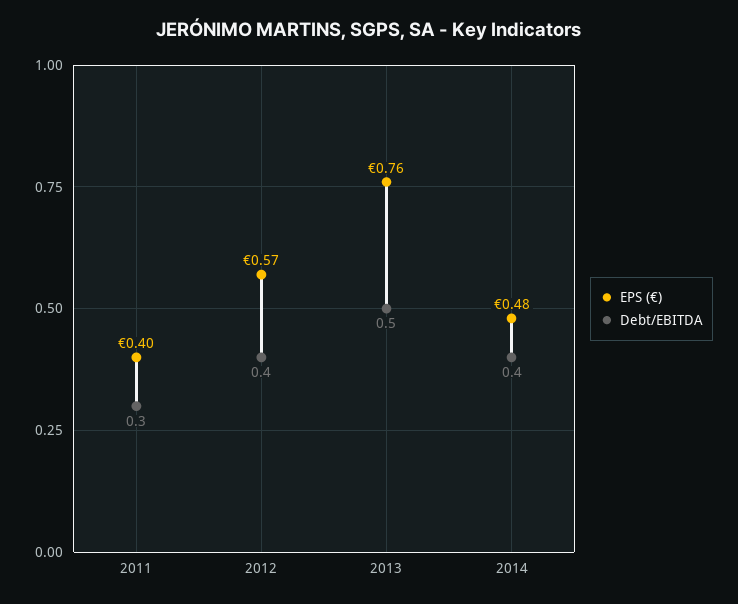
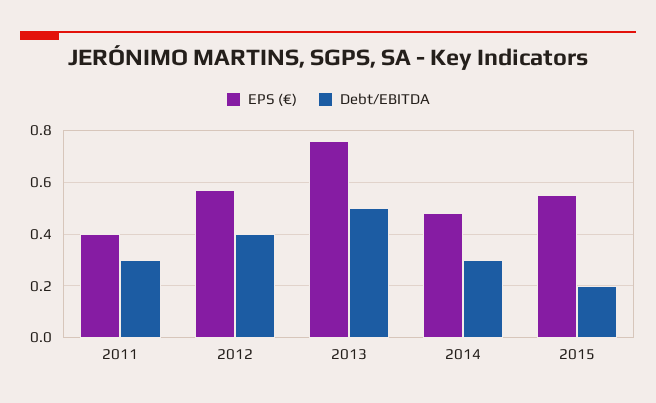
Debt/EBITDA, 2014: 0.4 -> 0.3
EPS (€), 2015: none -> 0.55
Debt/EBITDA, 2015: none -> 0.2

